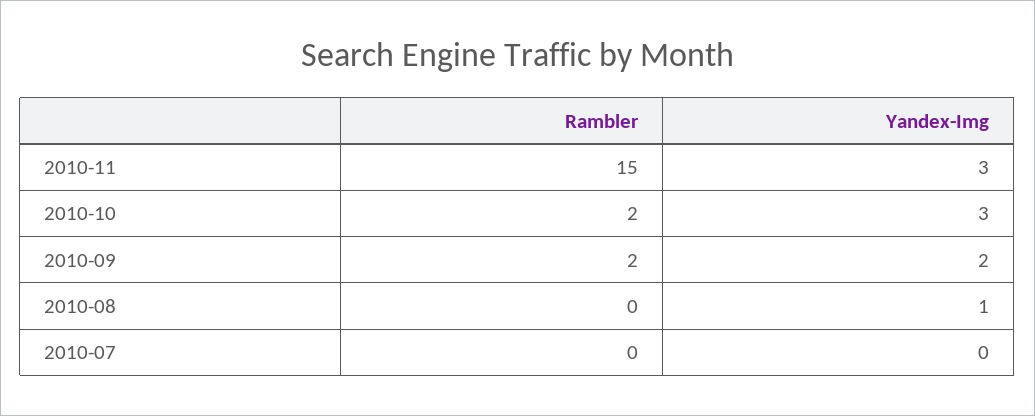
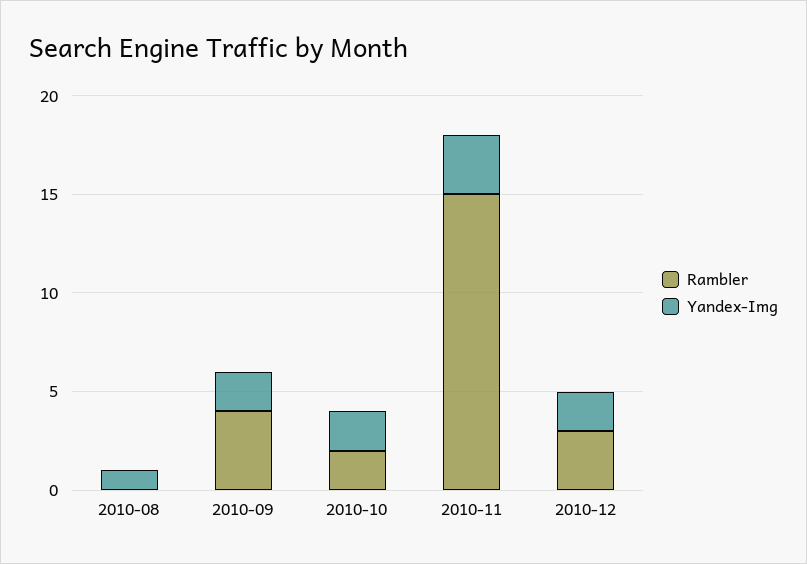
Yandex-Img, 2010-10: 3 -> 2
Rambler, 2010-09: 2 -> 4
Rambler, 2010-07: 0 -> none
Yandex-Img, 2010-07: 0 -> none
Rambler, 2010-12: none -> 3
Yandex-Img, 2010-12: none -> 2

